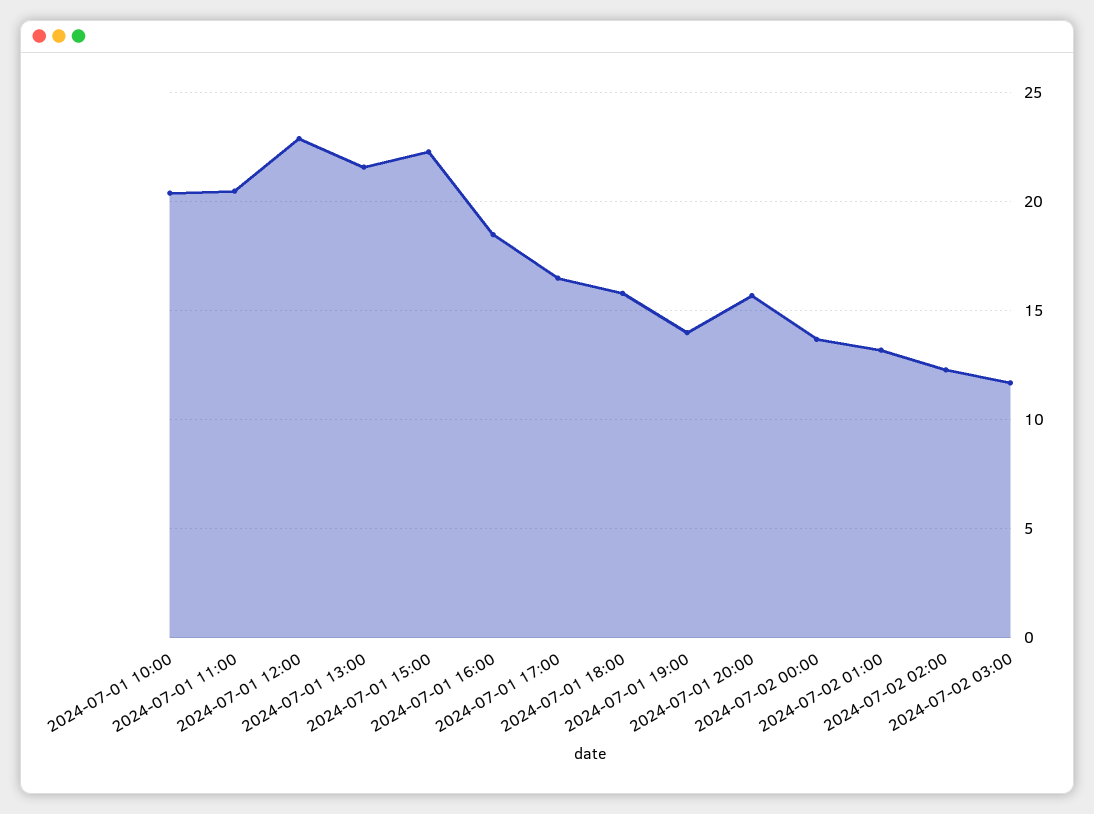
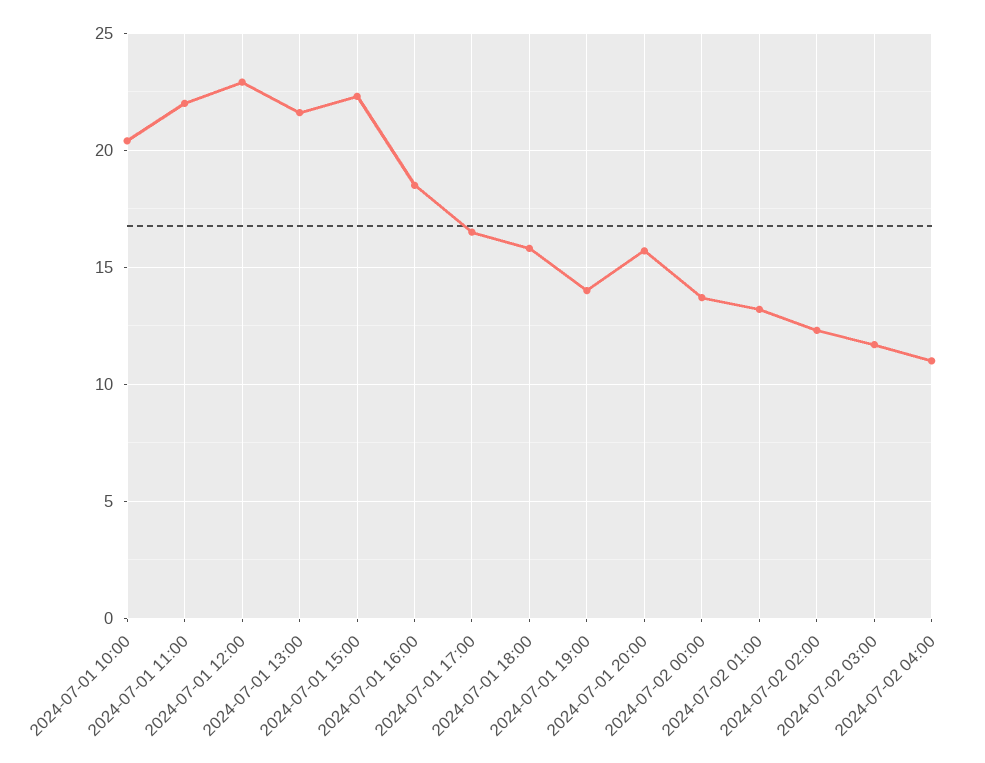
2024-07-01 11:00: 20.5 -> 22
2024-07-02 04:00: none -> 11

